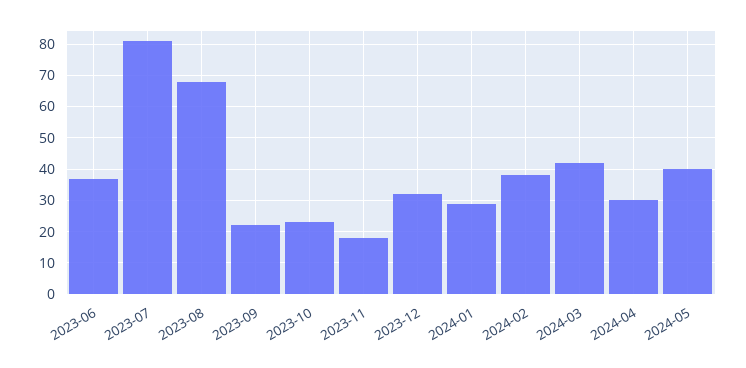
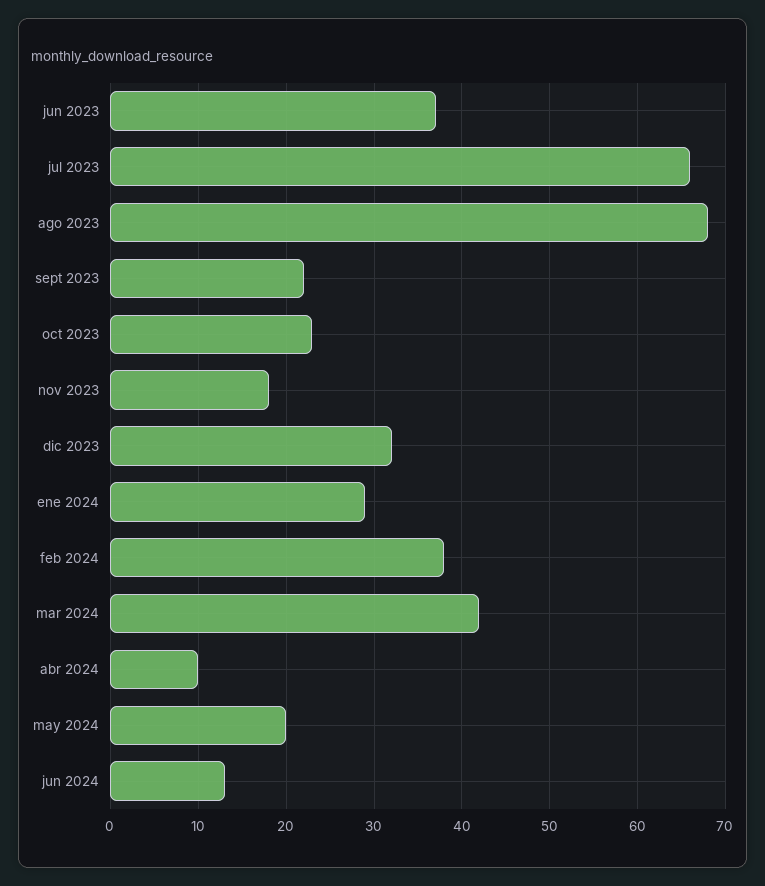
2023-07: 80 -> 66
2024-04: 30 -> 10
2024-05: 40 -> 20
jun 2024: none -> 13

